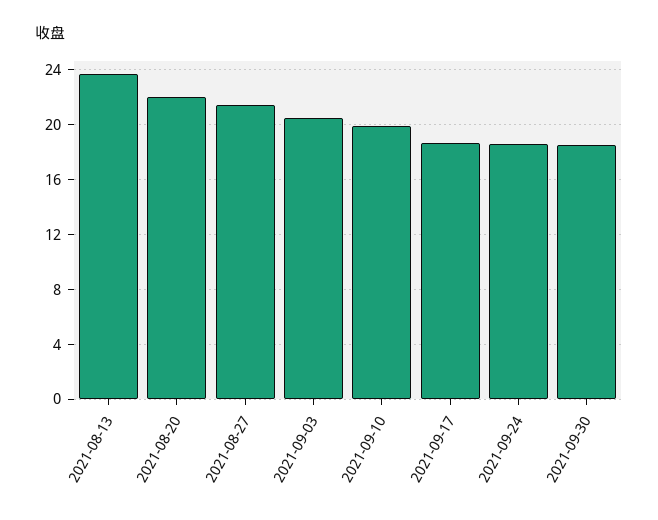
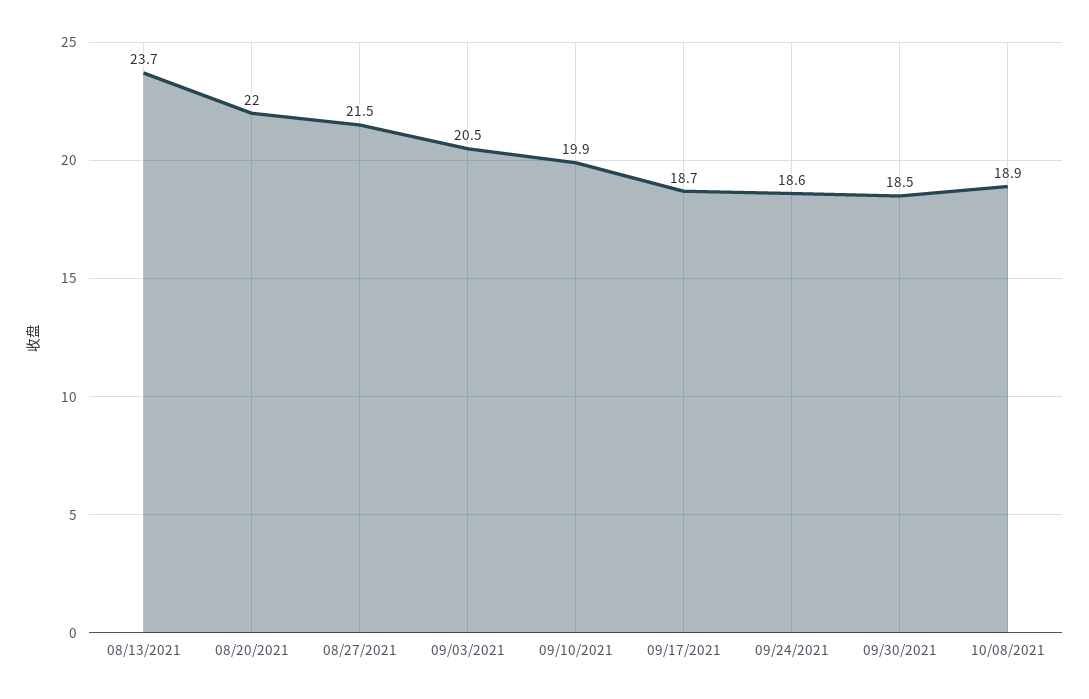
10/08/2021: none -> 18.9

